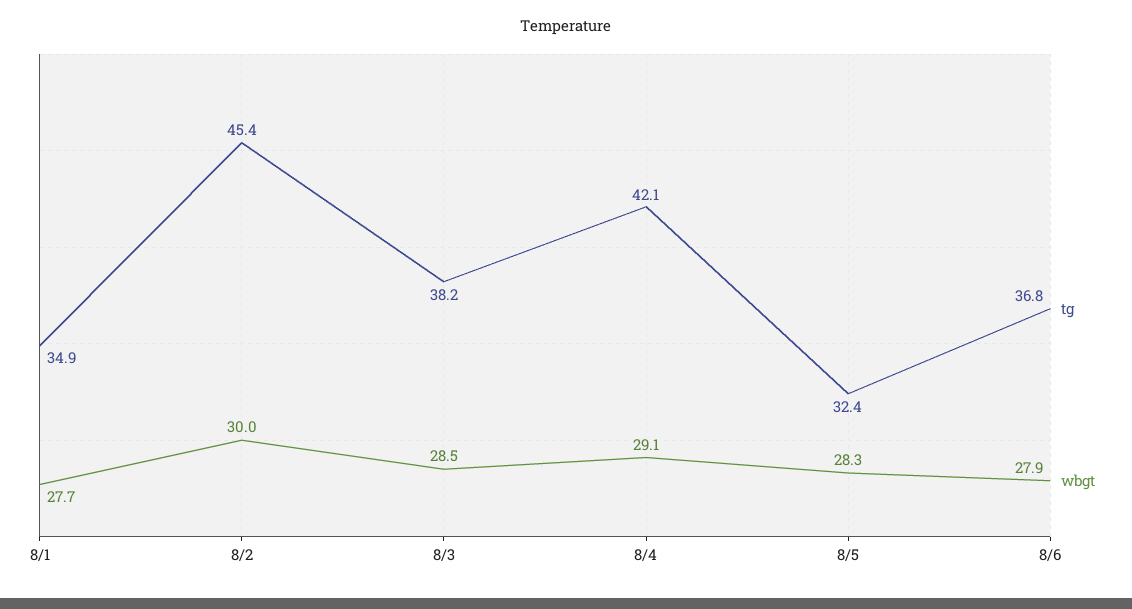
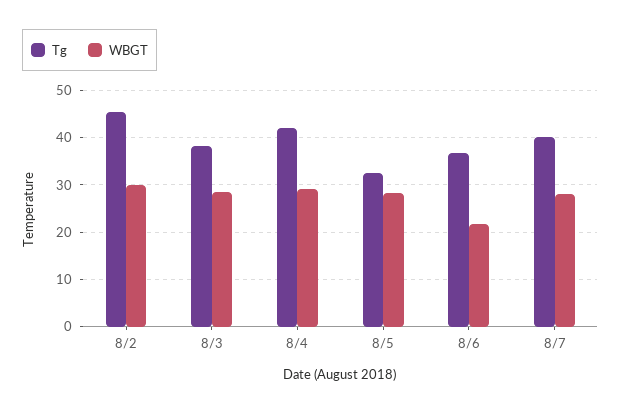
tg, 8/1: 34.9 -> none
wbgt, 8/1: 27.7 -> none
wbgt, 8/6: 27.9 -> 22
tg, 8/7: none -> 40
wbgt, 8/7: none -> 28

